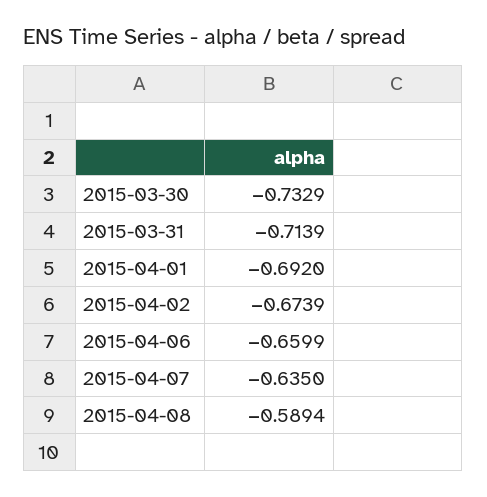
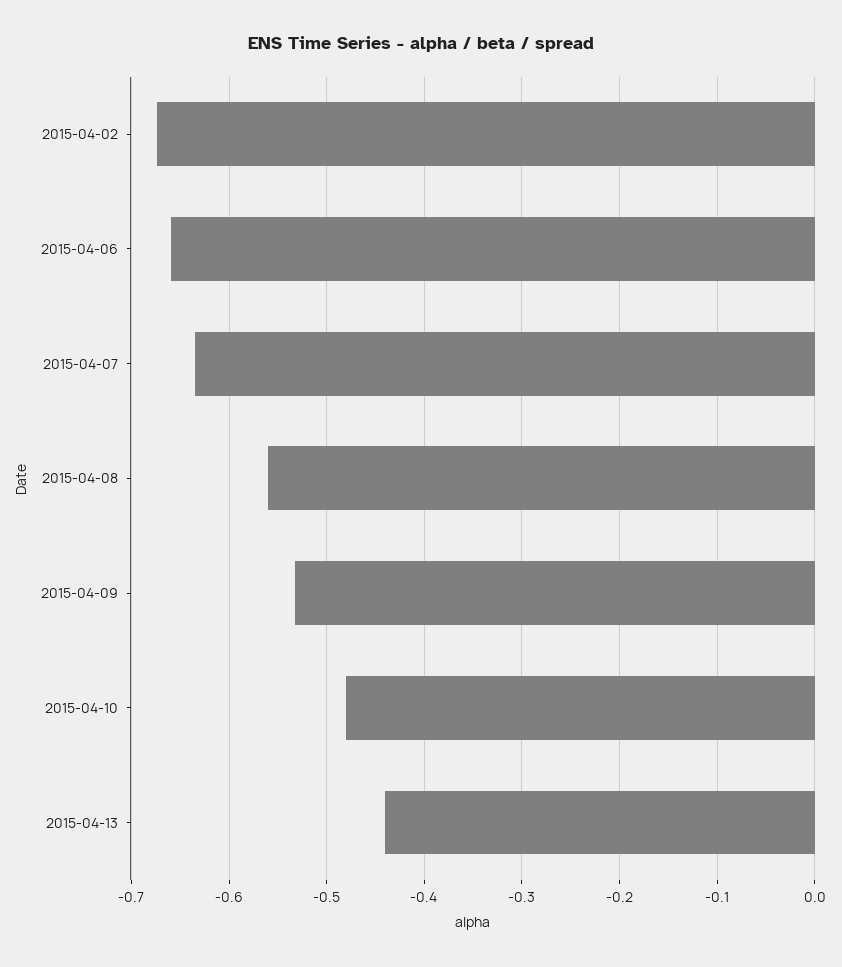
2015-03-30: -0.7329 -> none
2015-03-31: -0.7139 -> none
2015-04-01: -0.692 -> none
2015-04-08: -0.5894 -> -0.56
2015-04-09: none -> -0.53
2015-04-10: none -> -0.48
2015-04-13: none -> -0.44

